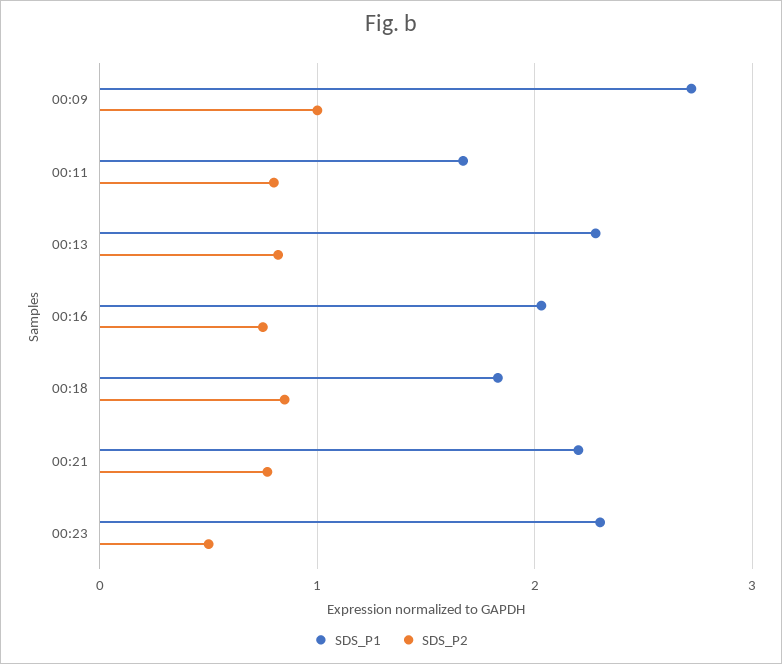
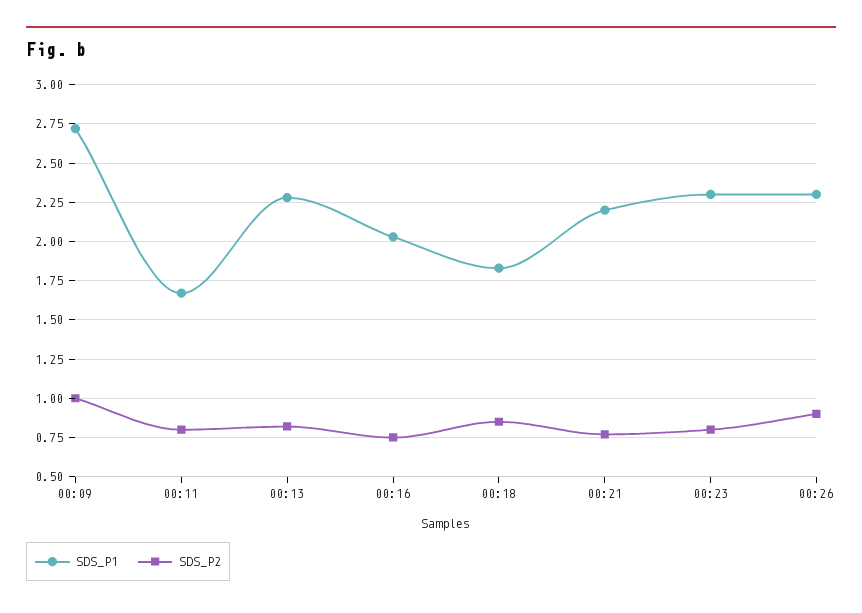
SDS_P2, 00:23: 0.5 -> 0.8
SDS_P1, 00:26: none -> 2.3
SDS_P2, 00:26: none -> 0.9

